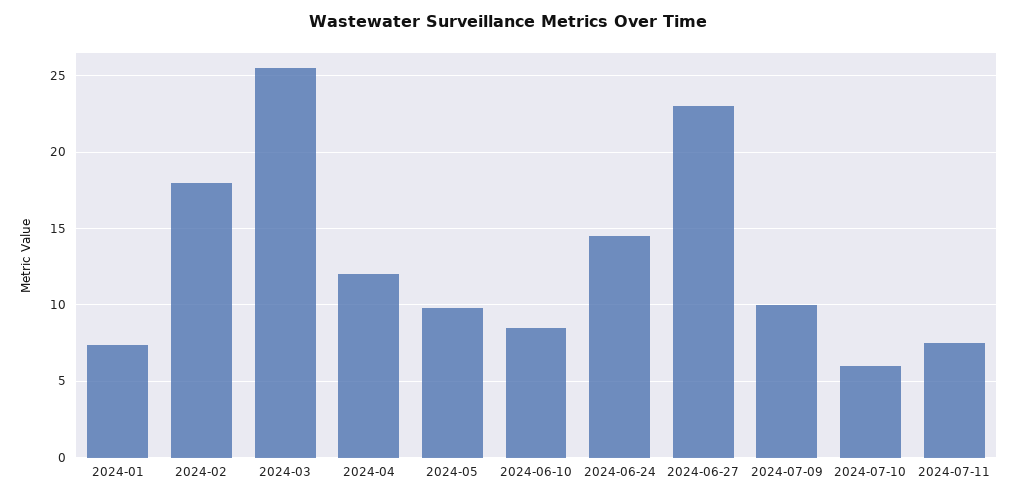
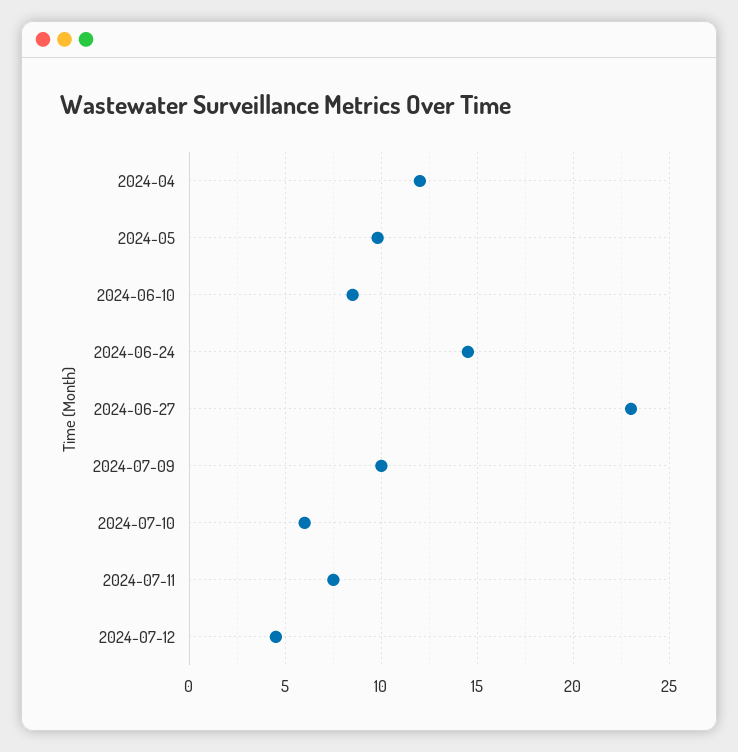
2024-01: 7.5 -> none
2024-02: 18 -> none
2024-03: 25.5 -> none
2024-07-12: none -> 4.5

